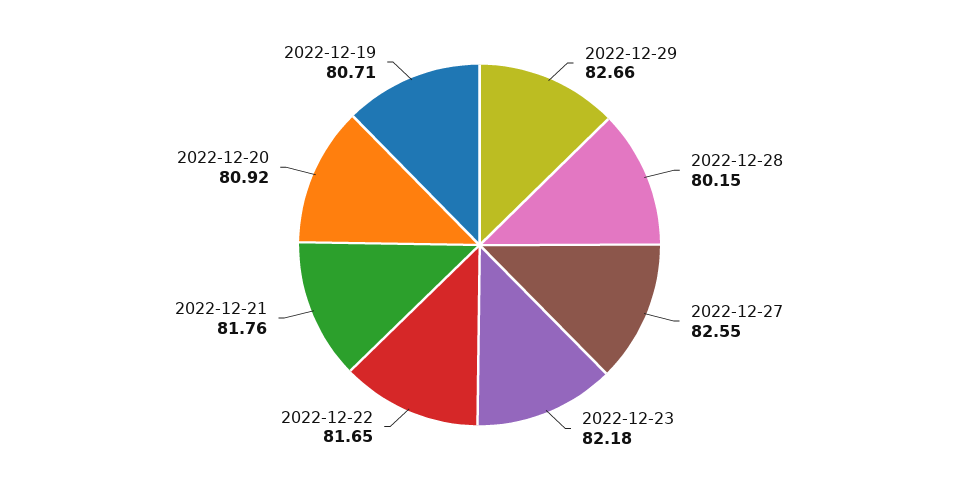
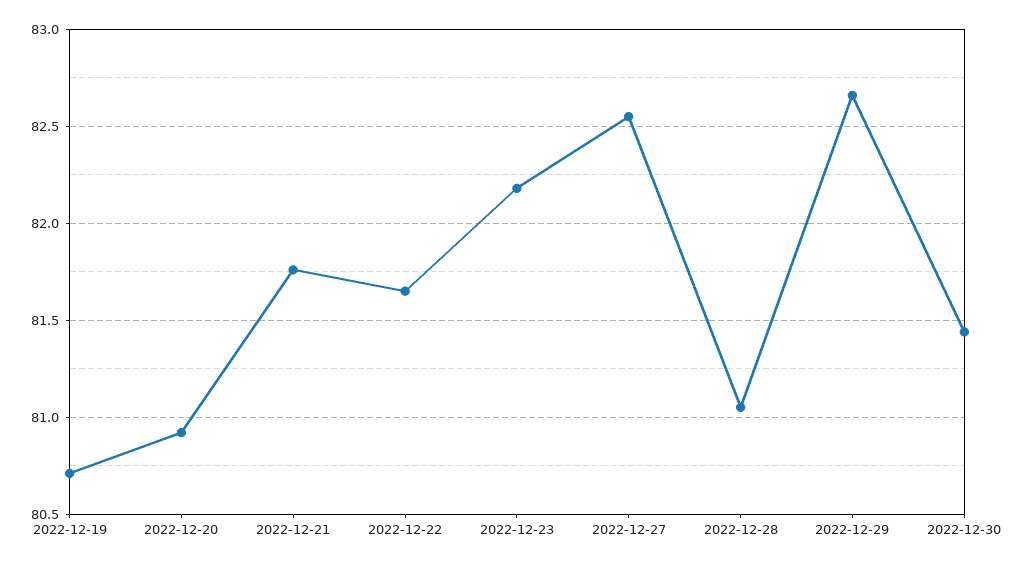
2022-12-28: 80.15 -> 81.05
2022-12-30: none -> 81.45

